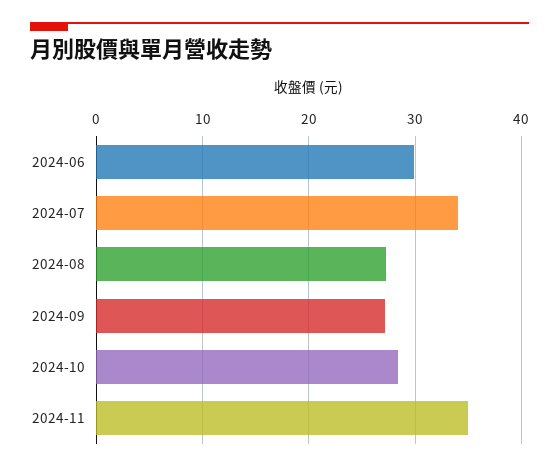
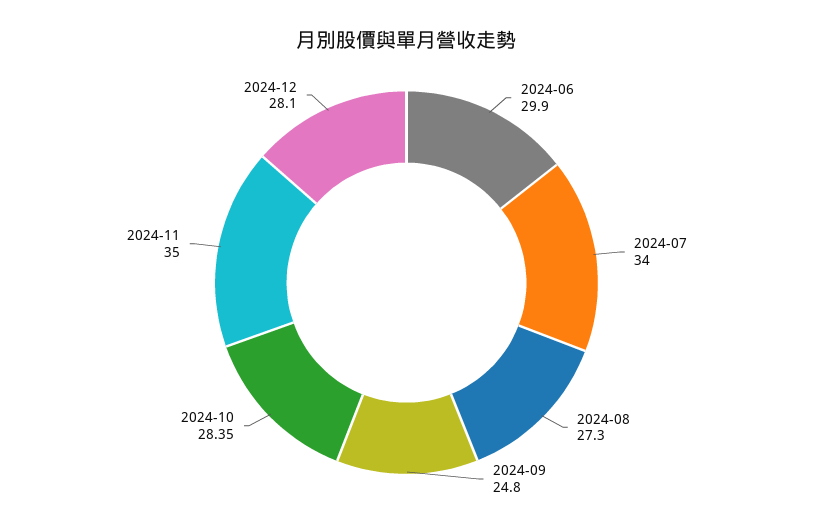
2024-09: 27 -> 24.8
2024-12: none -> 28.1

